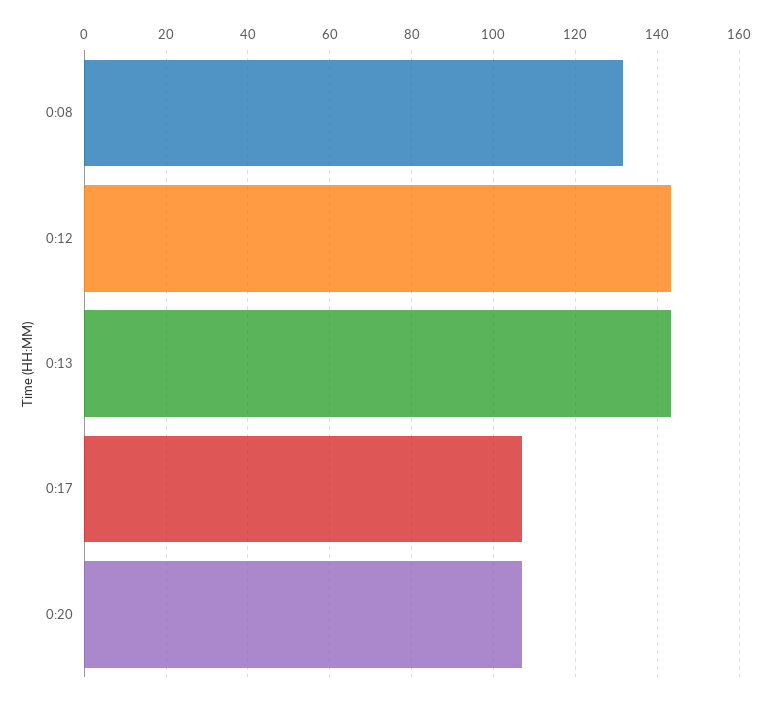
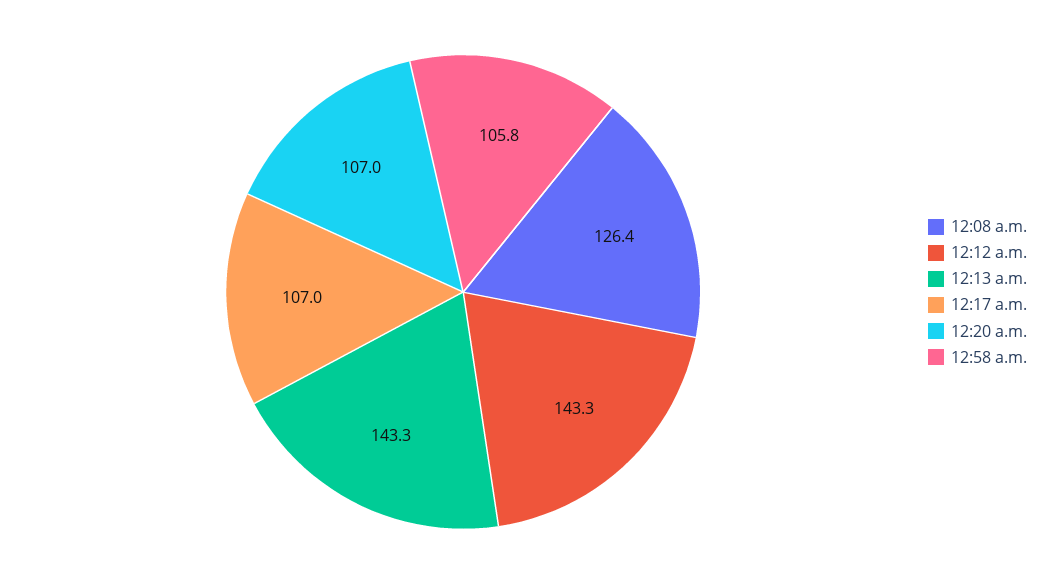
0:08: 132 -> 126.4
12:58 a.m.: none -> 105.8

